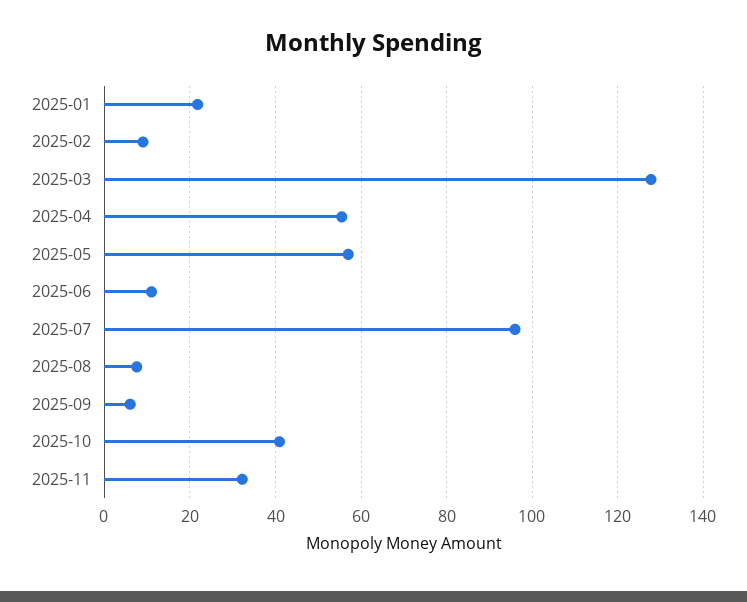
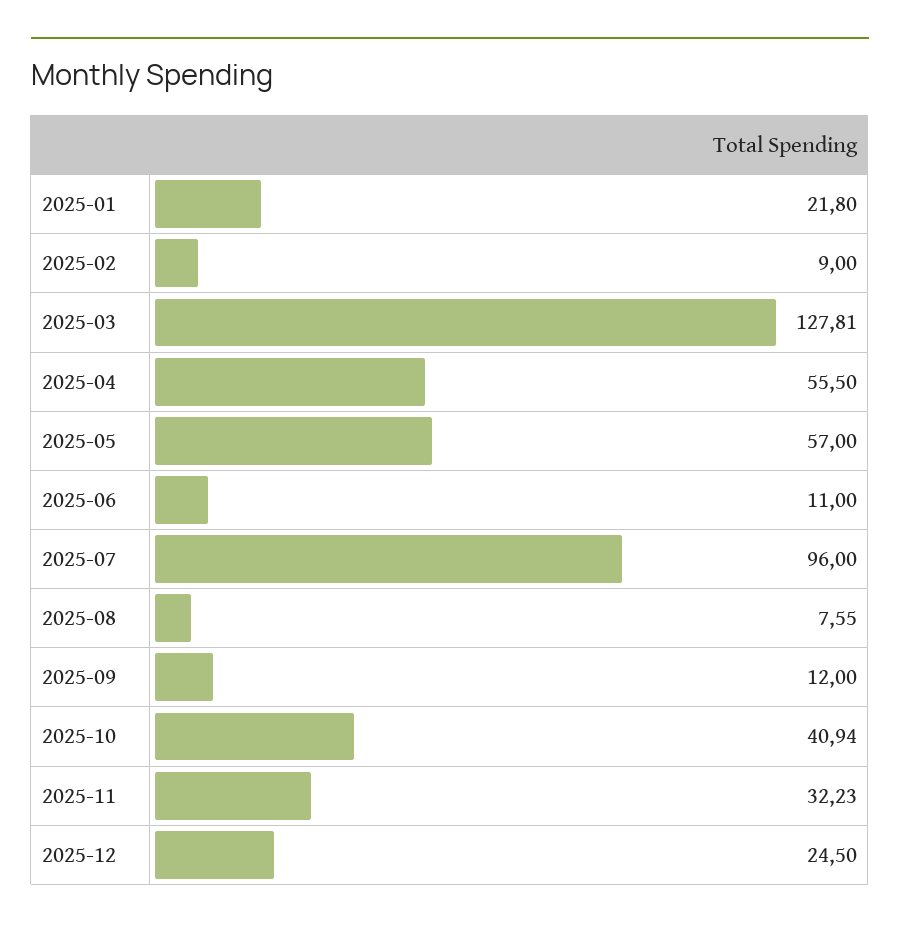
2025-09: 6 -> 12
2025-12: none -> 24.5

